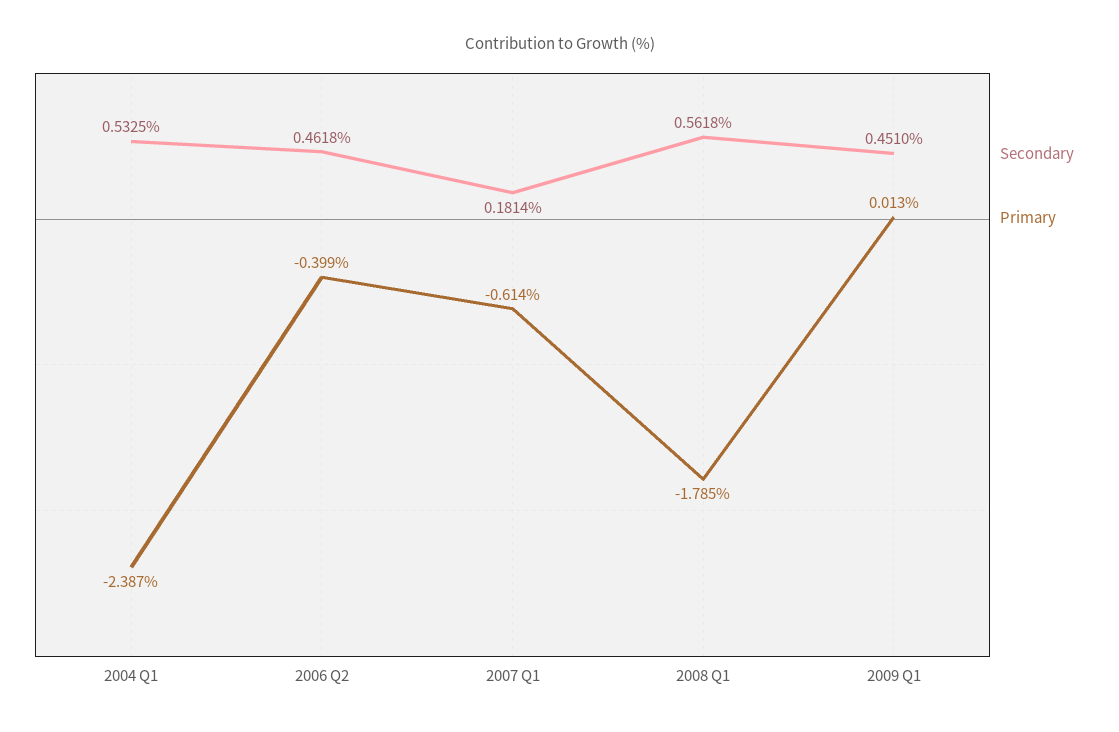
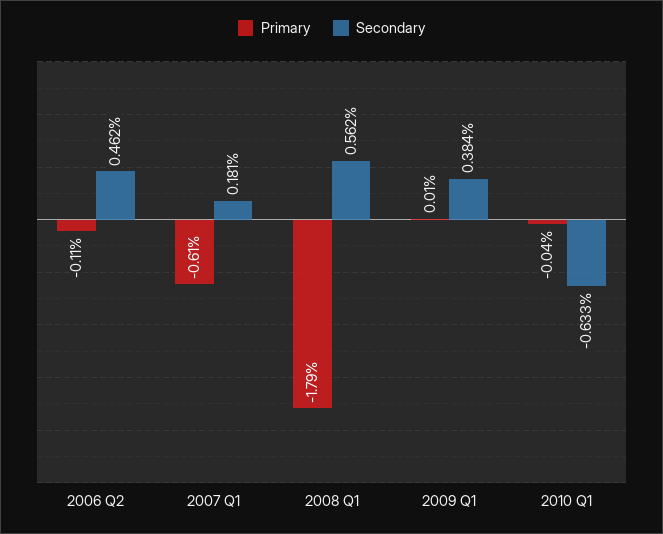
Secondary, 2004 Q1: 0.5325 -> none
Primary, 2004 Q1: -2.387 -> none
Primary, 2006 Q2: -0.399 -> -0.11
Secondary, 2009 Q1: 0.451 -> 0.384
Primary, 2010 Q1: none -> -0.04
Secondary, 2010 Q1: none -> -0.633

